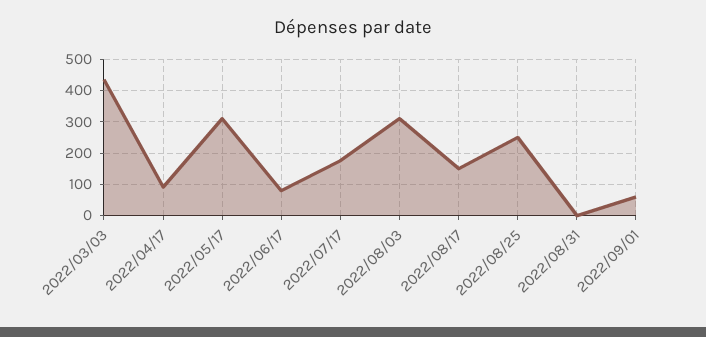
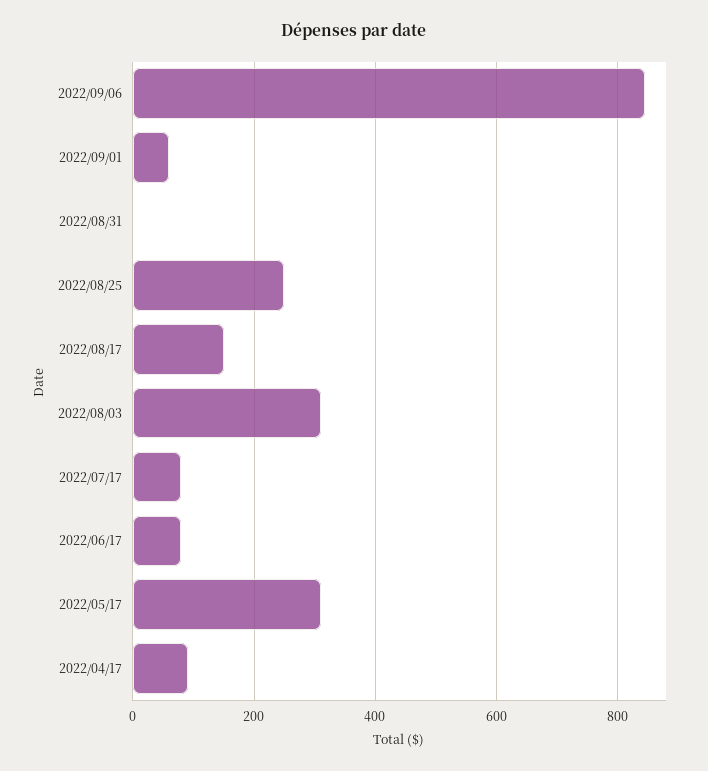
2022/03/03: 440 -> none
2022/07/17: 180 -> 80
2022/09/06: none -> 840

